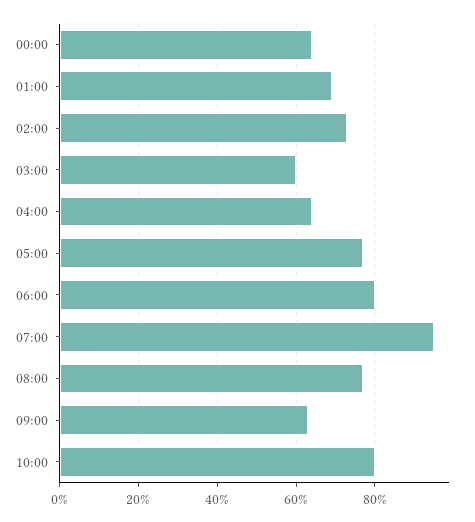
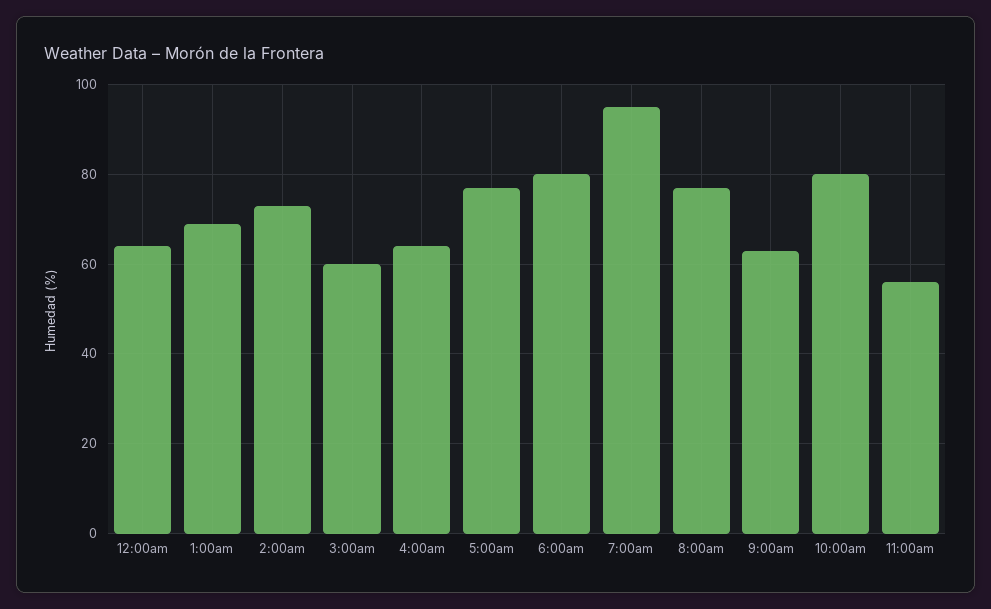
11:00am: none -> 55

